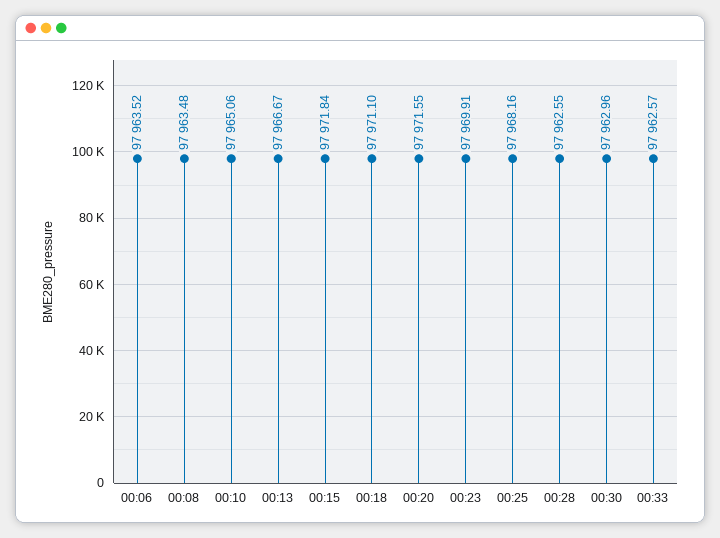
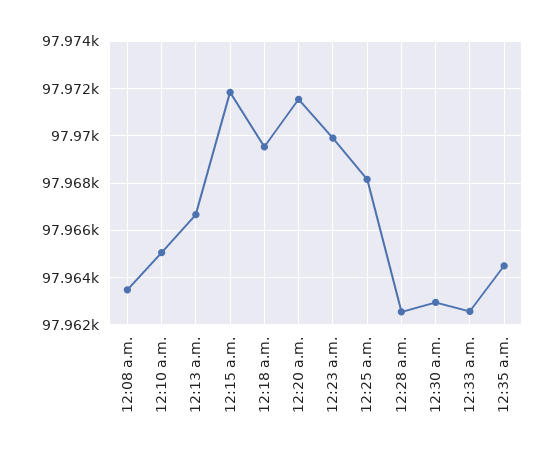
00:06: 97963.52 -> none
00:18: 97971.1 -> 97969.5
12:35 a.m.: none -> 97964.5

